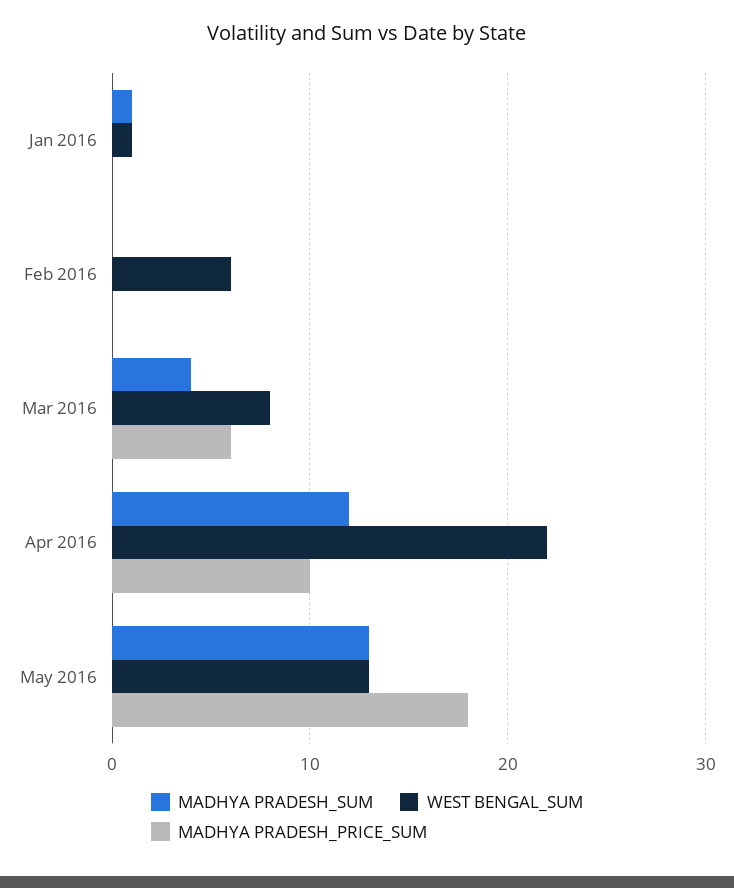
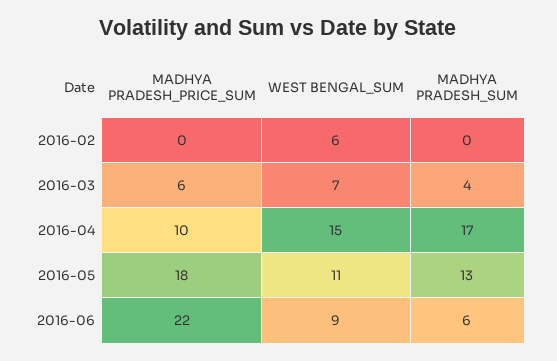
MADHYA PRADESH_SUM, Jan 2016: 1 -> none
WEST BENGAL_SUM, Jan 2016: 1 -> none
MADHYA PRADESH_PRICE_SUM, Jan 2016: 0 -> none
WEST BENGAL_SUM, Mar 2016: 8 -> 7
MADHYA PRADESH_SUM, Apr 2016: 12 -> 17
WEST BENGAL_SUM, Apr 2016: 22 -> 15
WEST BENGAL_SUM, May 2016: 13 -> 11
MADHYA PRADESH_PRICE_SUM, 2016-06: none -> 22
WEST BENGAL_SUM, 2016-06: none -> 9
MADHYA PRADESH_SUM, 2016-06: none -> 6

